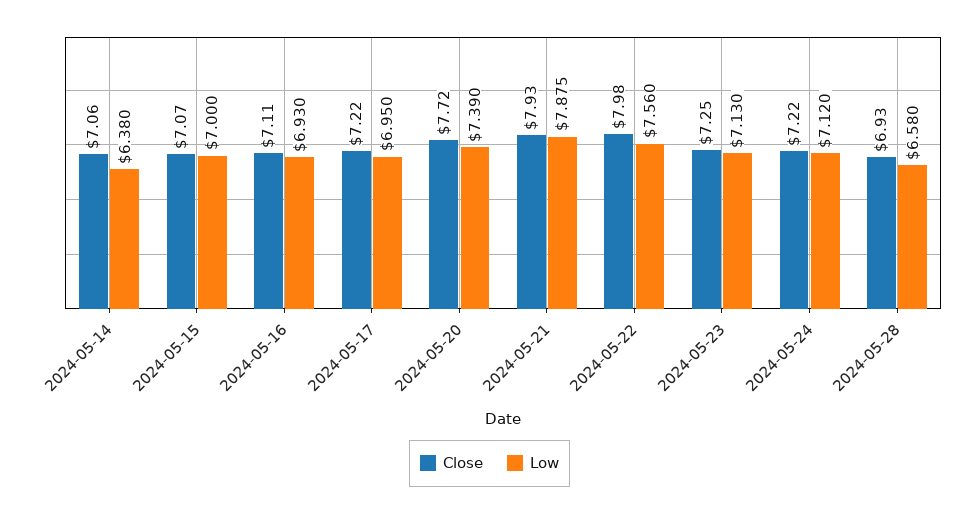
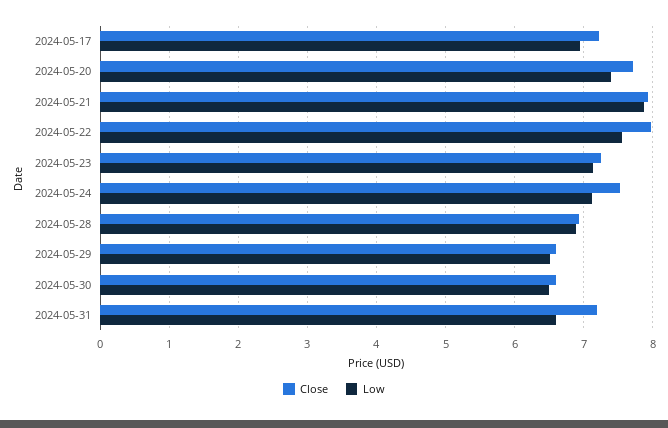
Close, 2024-05-14: 7.06 -> none
Low, 2024-05-14: 6.38 -> none
Close, 2024-05-15: 7.07 -> none
Low, 2024-05-15: 7 -> none
Close, 2024-05-16: 7.11 -> none
Low, 2024-05-16: 6.93 -> none
Close, 2024-05-24: 7.22 -> 7.5
Low, 2024-05-28: 6.58 -> 6.9
Close, 2024-05-29: none -> 6.6
Low, 2024-05-29: none -> 6.5
Close, 2024-05-30: none -> 6.6
Low, 2024-05-30: none -> 6.5
Close, 2024-05-31: none -> 7.2
Low, 2024-05-31: none -> 6.6

